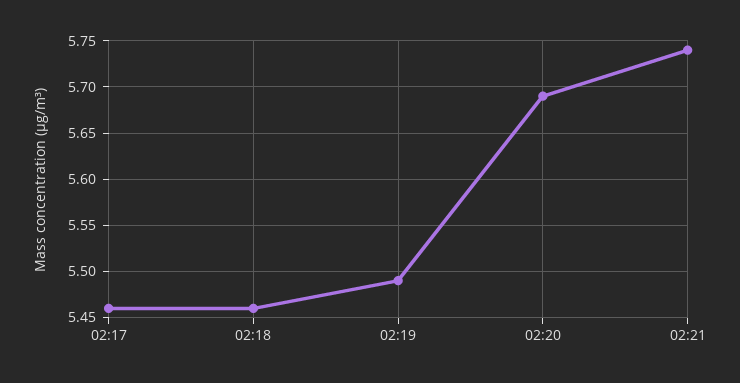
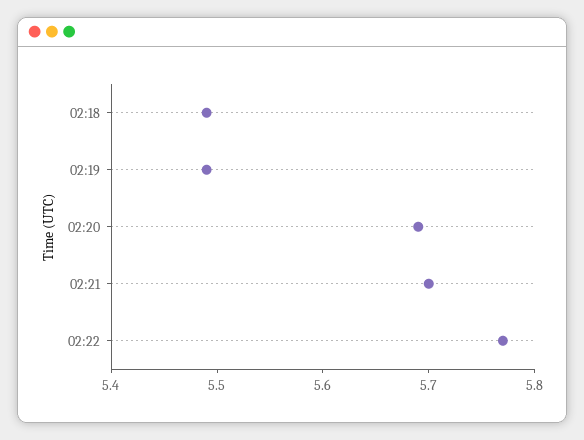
02:17: 5.46 -> none
02:18: 5.46 -> 5.49
02:21: 5.74 -> 5.7
02:22: none -> 5.77

